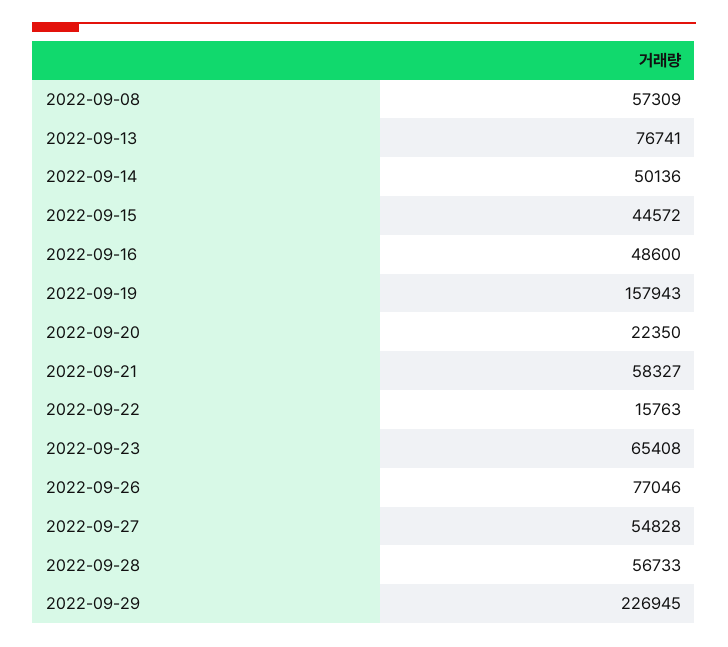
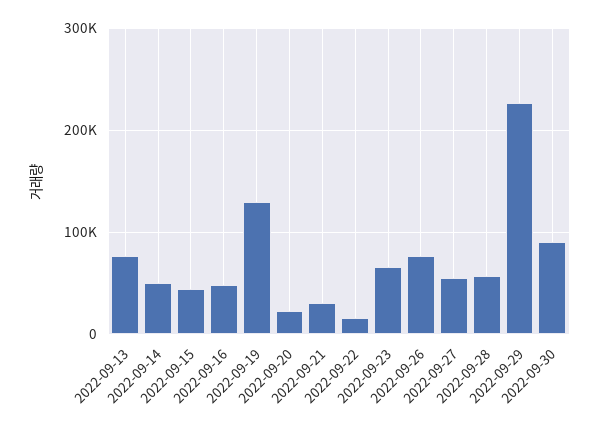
2022-09-08: 57309 -> none
2022-09-19: 157943 -> 130000
2022-09-21: 58327 -> 30000
2022-09-30: none -> 90000

